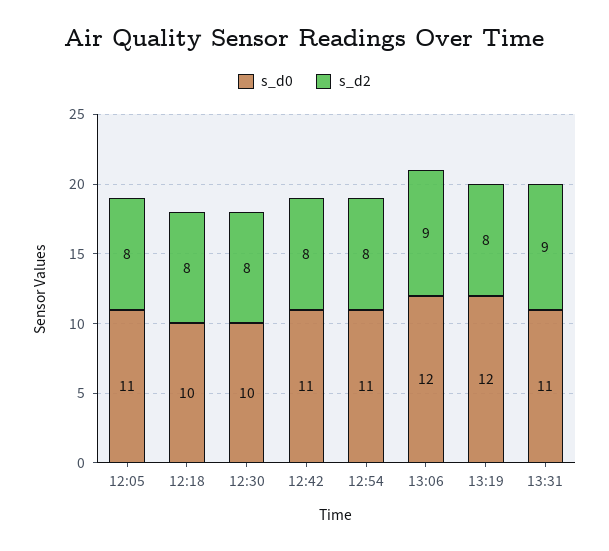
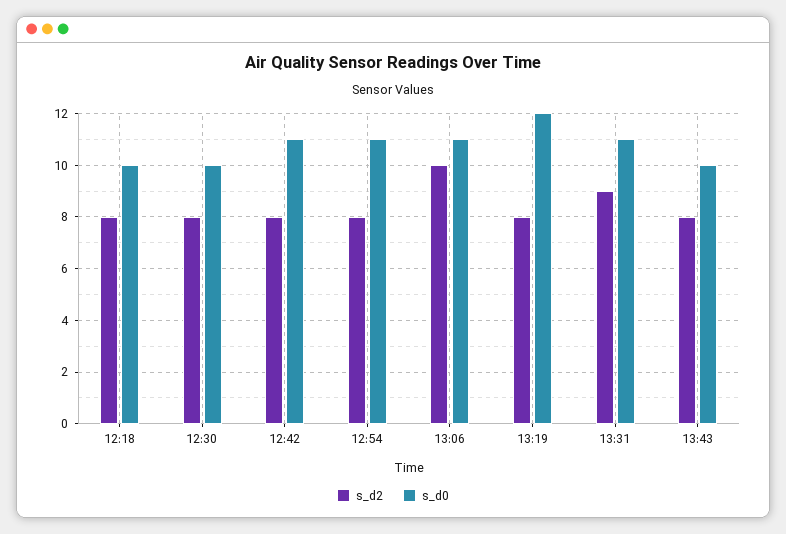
s_d0, 12:05: 11 -> none
s_d2, 12:05: 8 -> none
s_d0, 13:06: 12 -> 11
s_d2, 13:06: 9 -> 10
s_d2, 13:43: none -> 8
s_d0, 13:43: none -> 10

